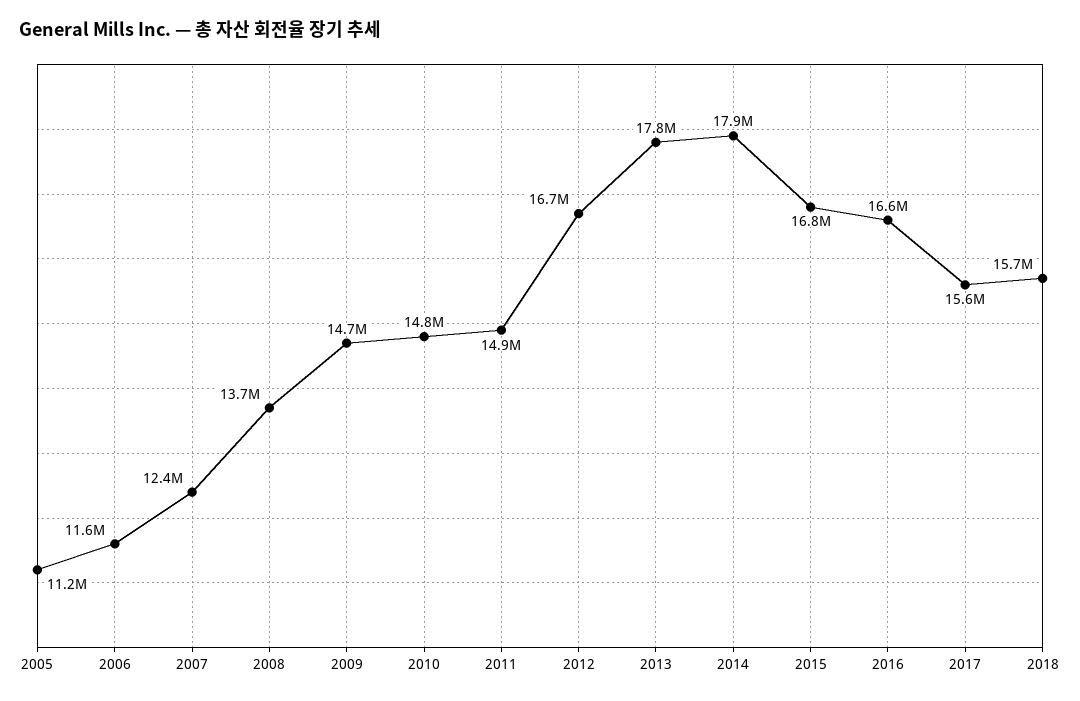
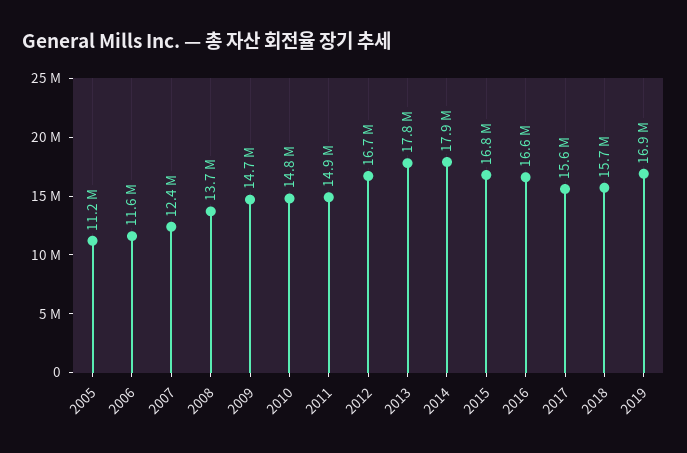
2019: none -> 16900000

